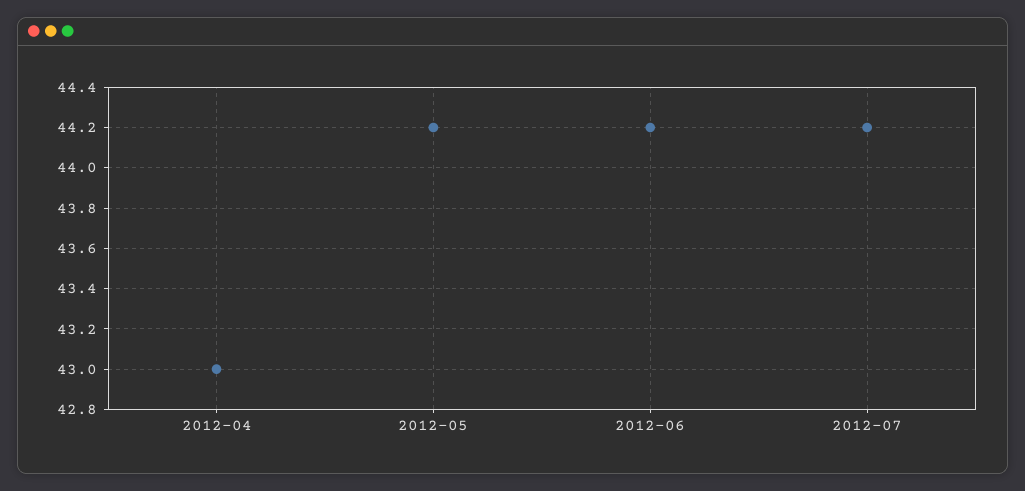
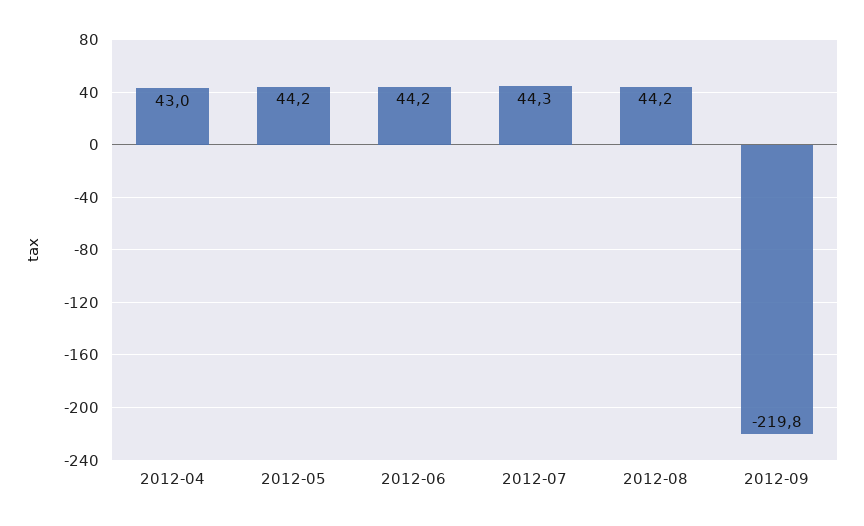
2012-07: 44.2 -> 44.3
2012-08: none -> 44.2
2012-09: none -> -219.8

